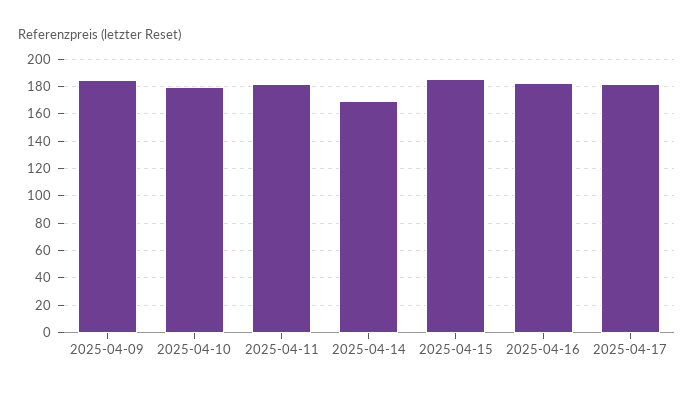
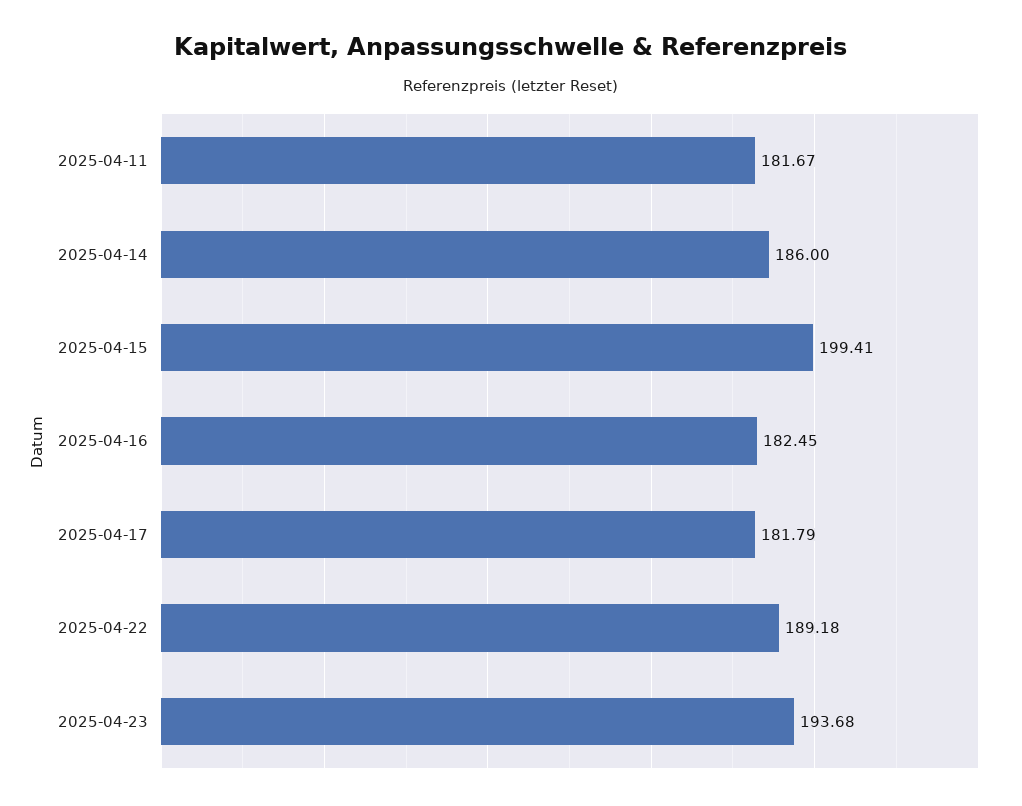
2025-04-09: 185 -> none
2025-04-10: 180 -> none
2025-04-14: 170 -> 186
2025-04-15: 185 -> 199.41
2025-04-22: none -> 189.18
2025-04-23: none -> 193.68

